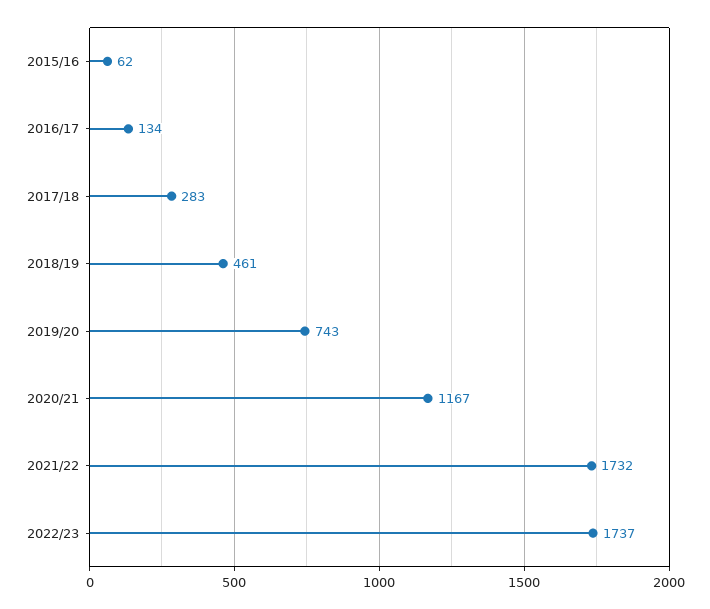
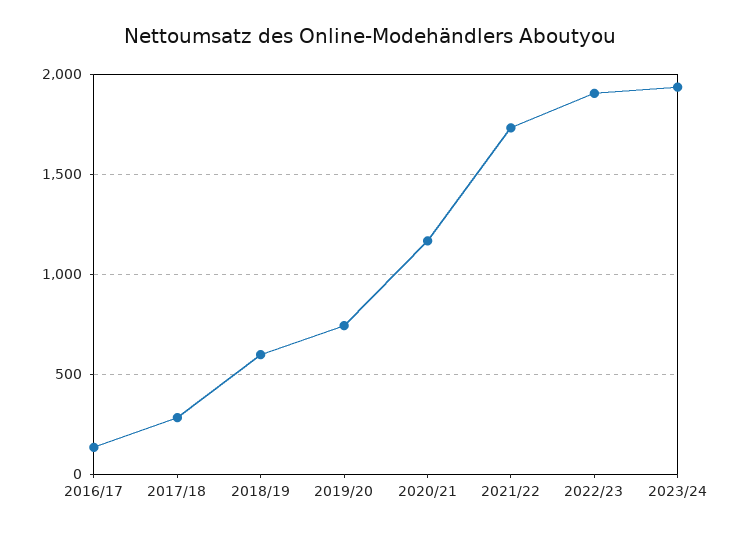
2015/16: 62 -> none
2018/19: 461 -> 600
2022/23: 1737 -> 1900
2023/24: none -> 1950

